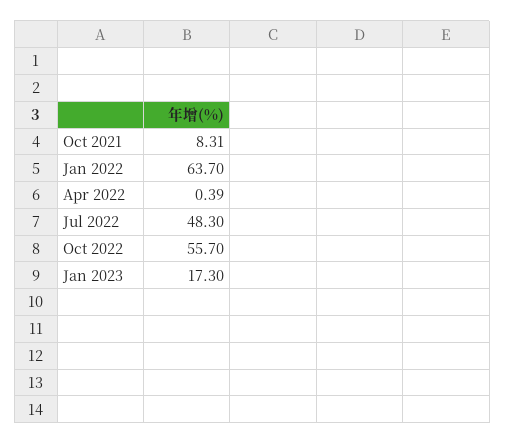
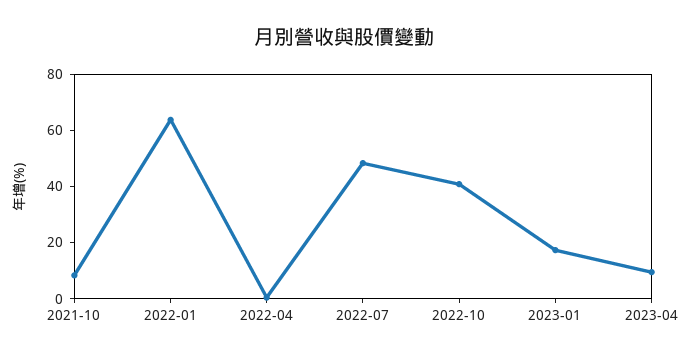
Oct 2022: 55.7 -> 40
2023-04: none -> 10

